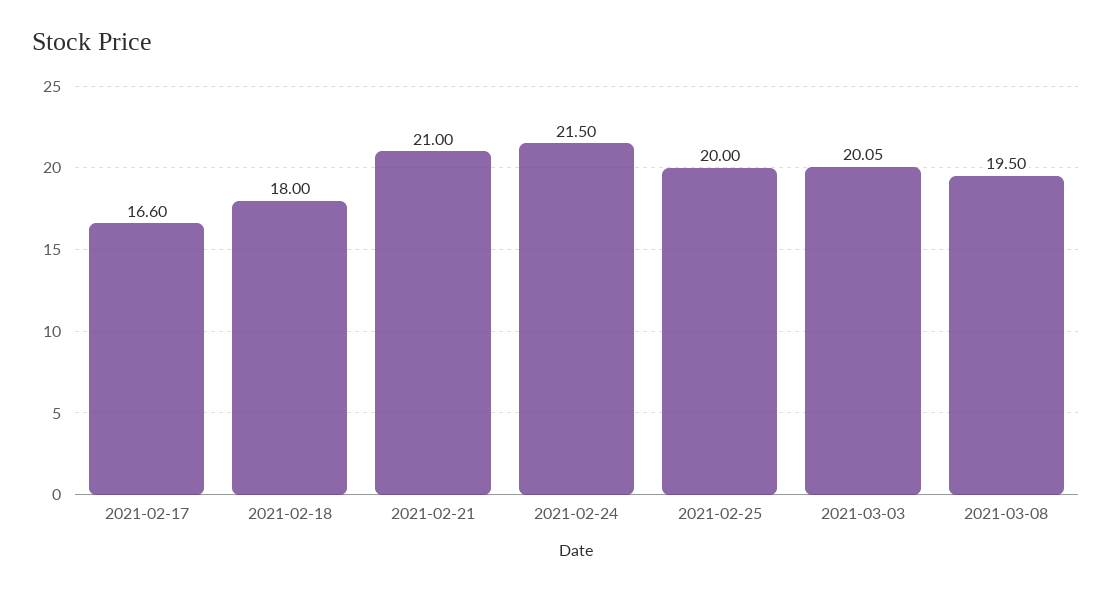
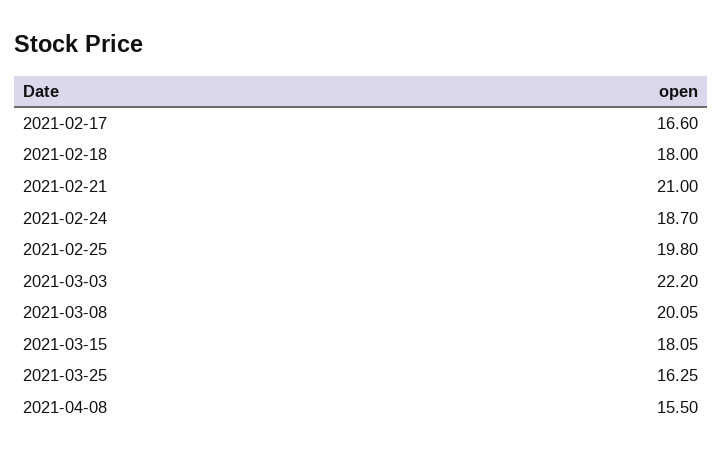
2021-02-24: 21.5 -> 18.7
2021-02-25: 20 -> 19.8
2021-03-03: 20.05 -> 22.2
2021-03-08: 19.5 -> 20.05
2021-03-15: none -> 18.05
2021-03-25: none -> 16.25
2021-04-08: none -> 15.5

